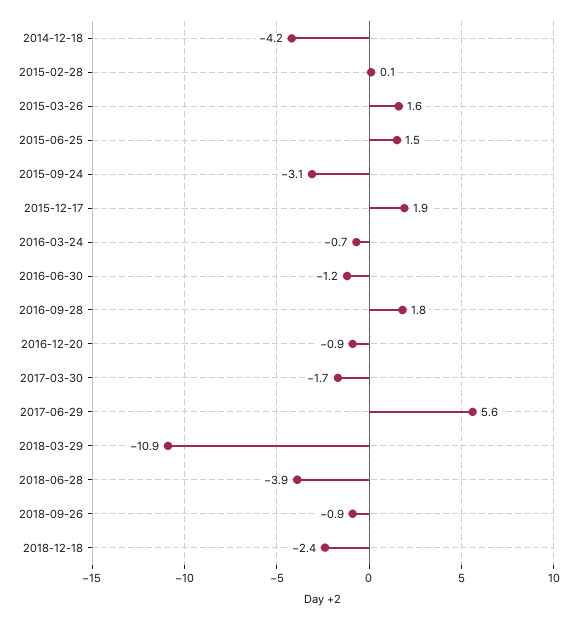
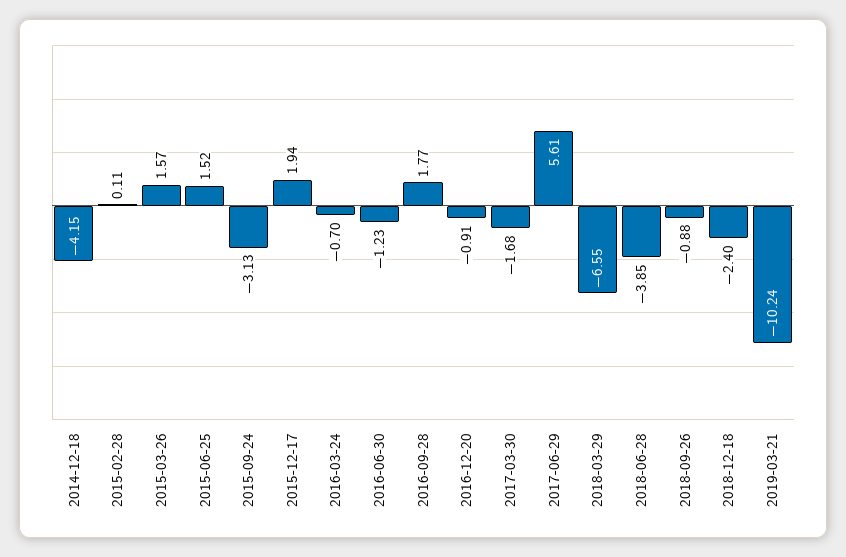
2018-03-29: -10.9 -> -6.55
2019-03-21: none -> -10.24

